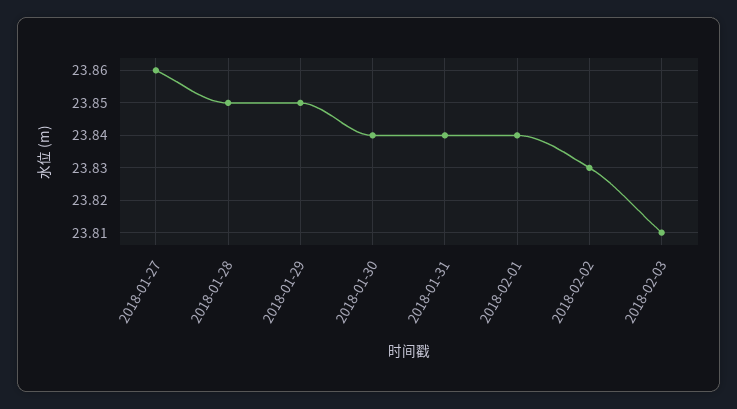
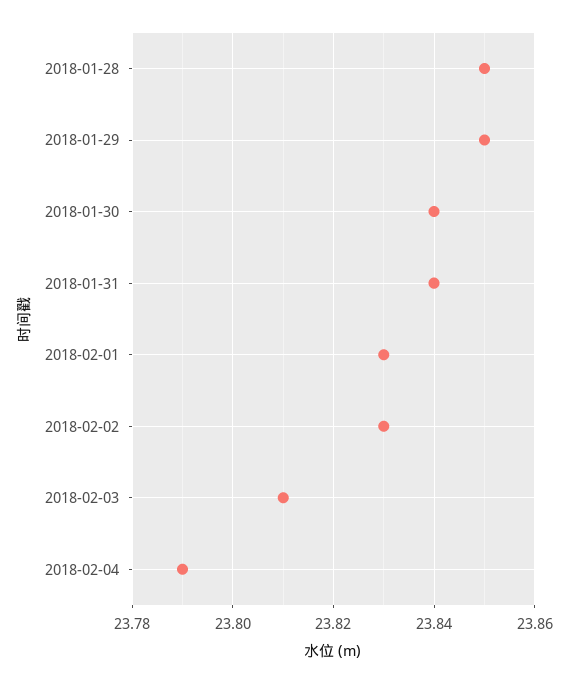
2018-01-27: 23.86 -> none
2018-02-01: 23.84 -> 23.83
2018-02-04: none -> 23.79

